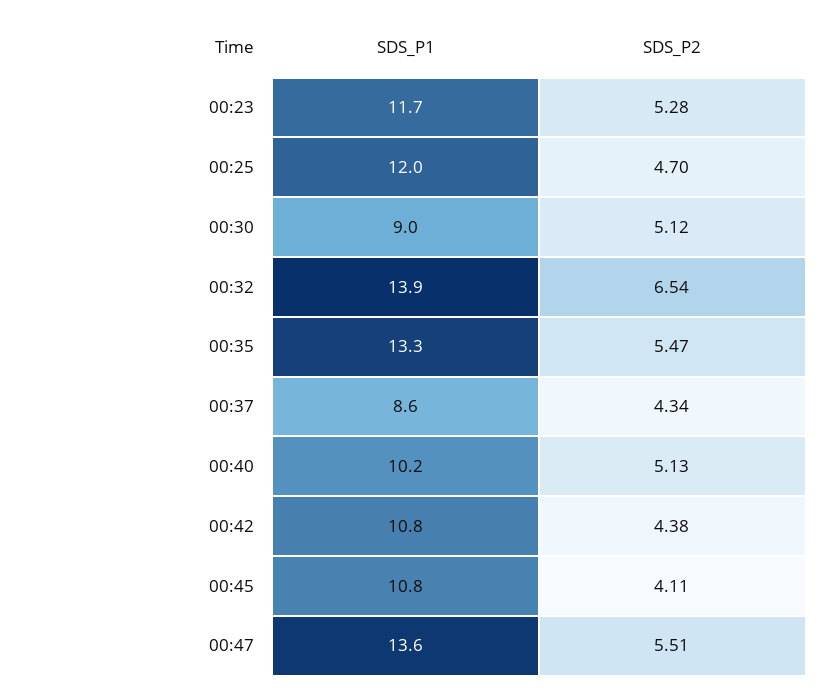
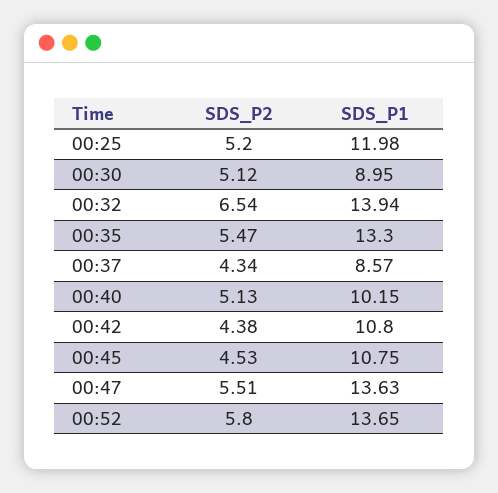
SDS_P1, 00:23: 11.7 -> none
SDS_P2, 00:23: 5.28 -> none
SDS_P2, 00:25: 4.7 -> 5.2
SDS_P2, 00:45: 4.11 -> 4.53
SDS_P2, 00:52: none -> 5.8
SDS_P1, 00:52: none -> 13.65

